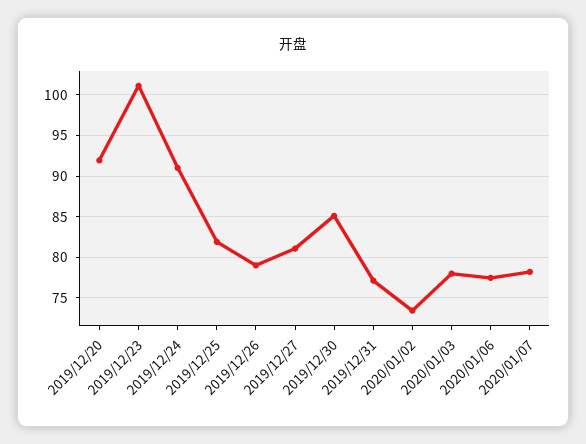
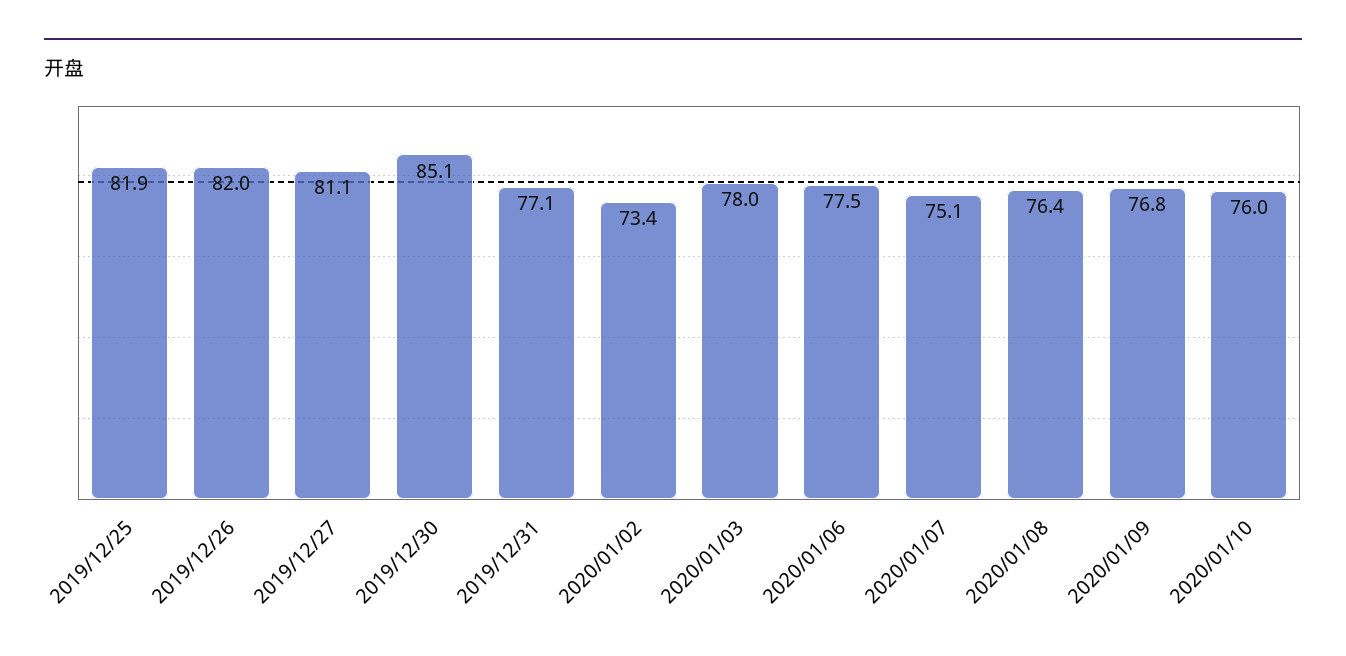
2019/12/20: 92 -> none
2019/12/23: 101 -> none
2019/12/24: 91 -> none
2019/12/26: 79 -> 82
2020/01/07: 78 -> 75.1
2020/01/08: none -> 76.4
2020/01/09: none -> 76.8
2020/01/10: none -> 76

